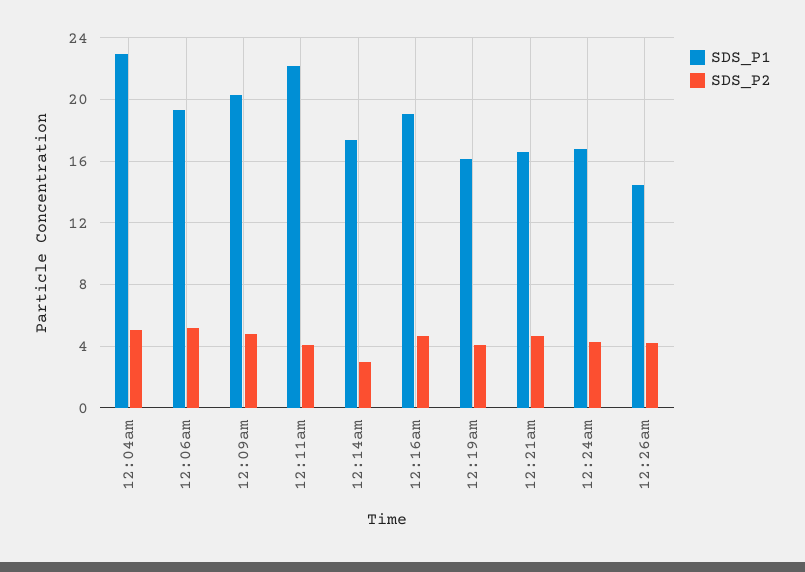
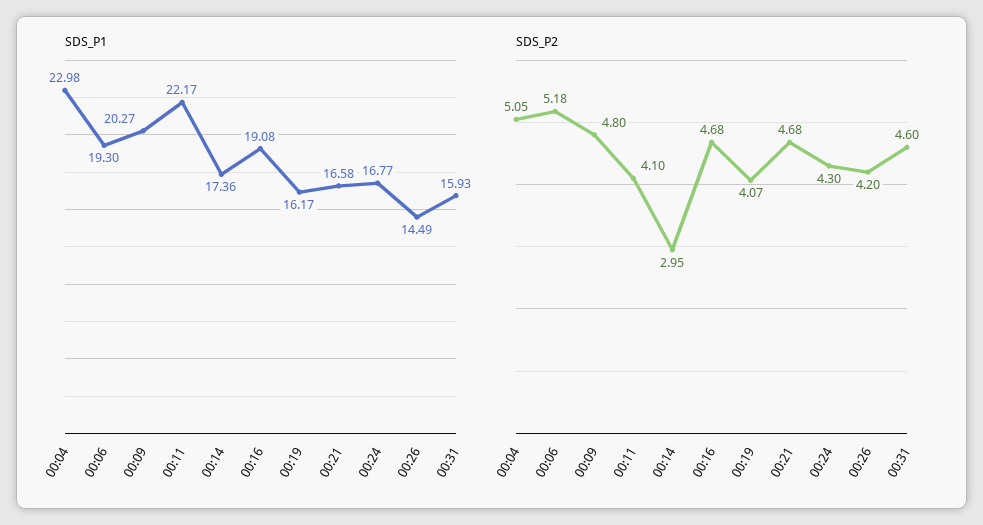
SDS_P1, 00:31: none -> 15.93
SDS_P2, 00:31: none -> 4.6

